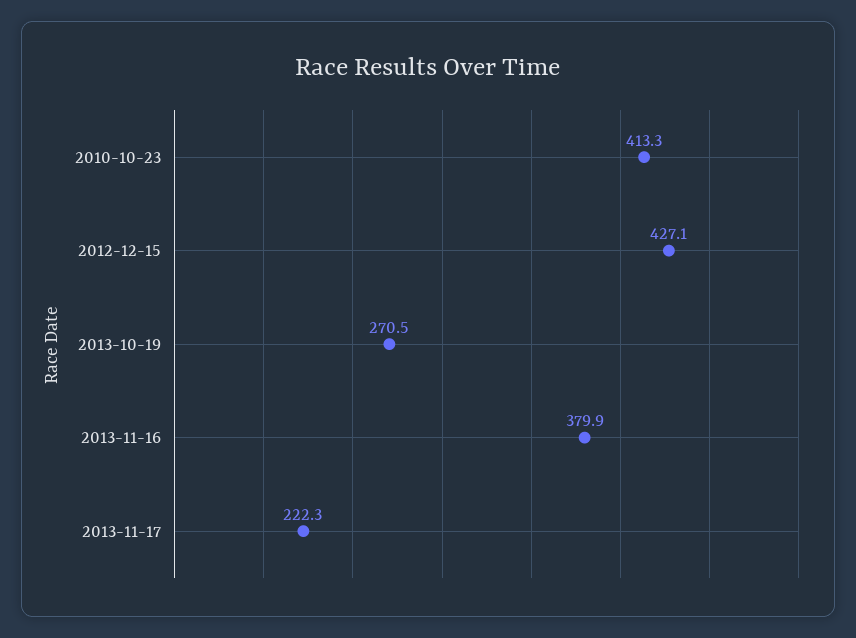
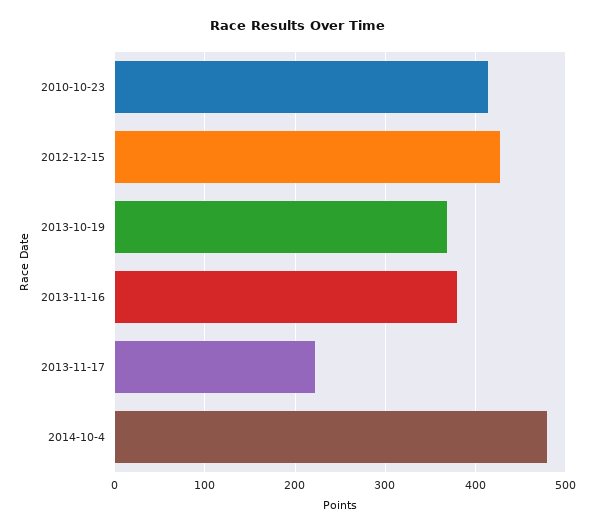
2013-10-19: 270.5 -> 370
2014-10-4: none -> 480

